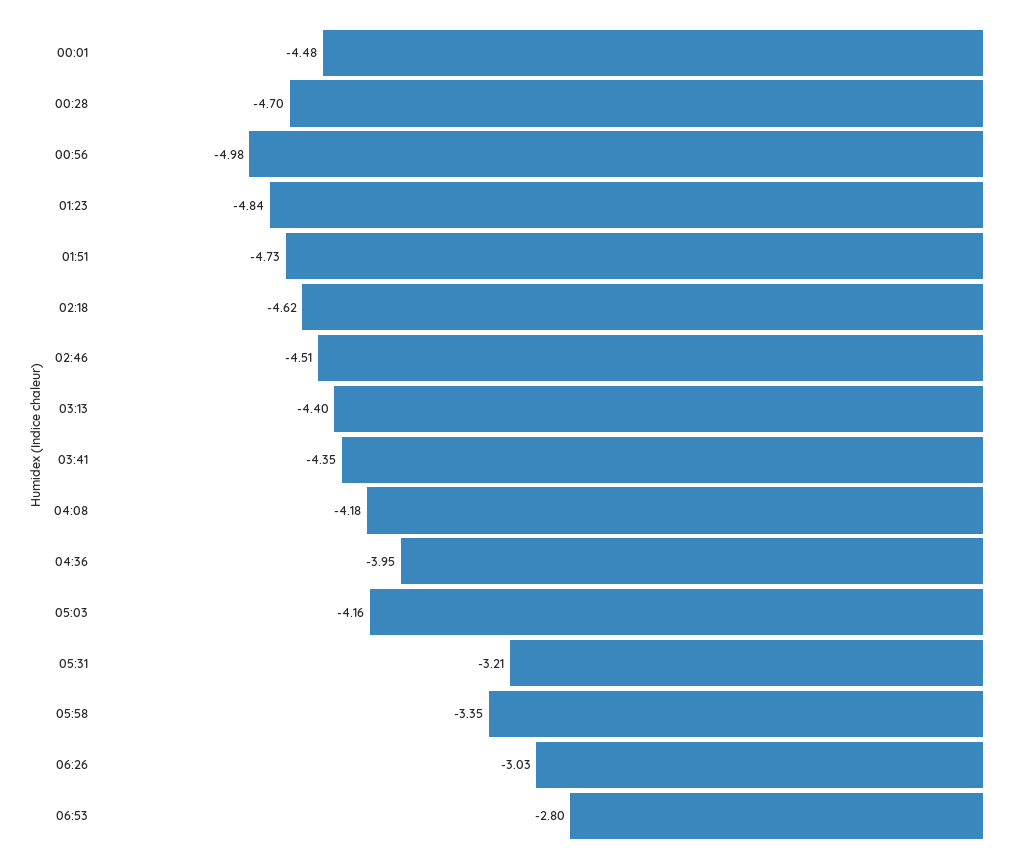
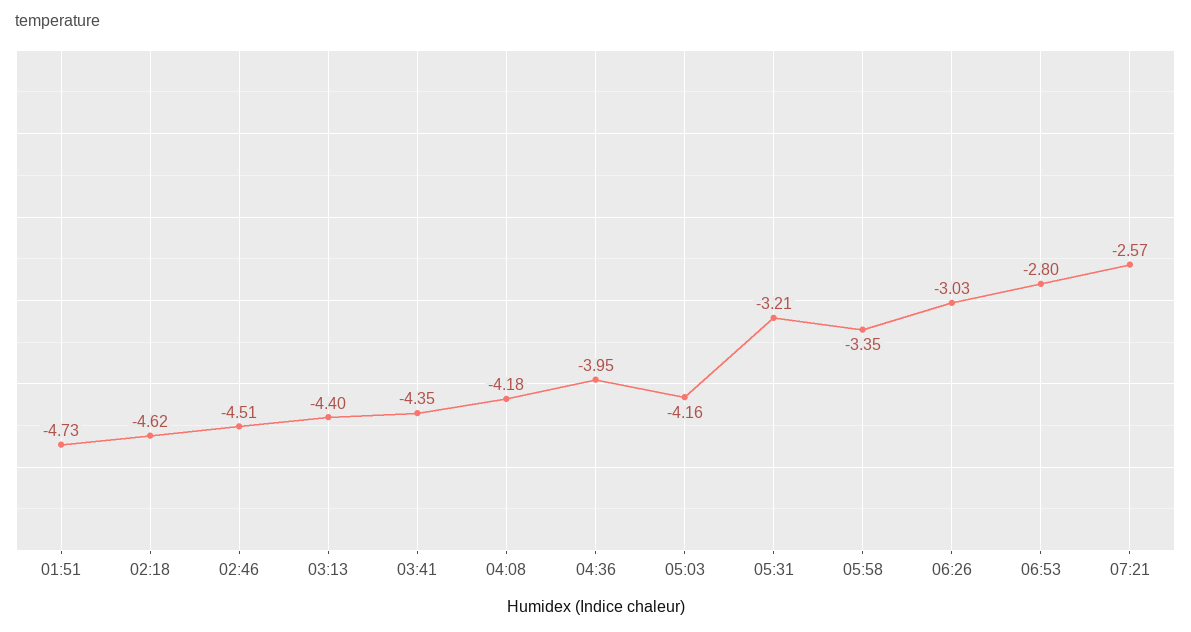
00:01: -4.48 -> none
00:28: -4.7 -> none
00:56: -4.98 -> none
01:23: -4.84 -> none
07:21: none -> -2.57

